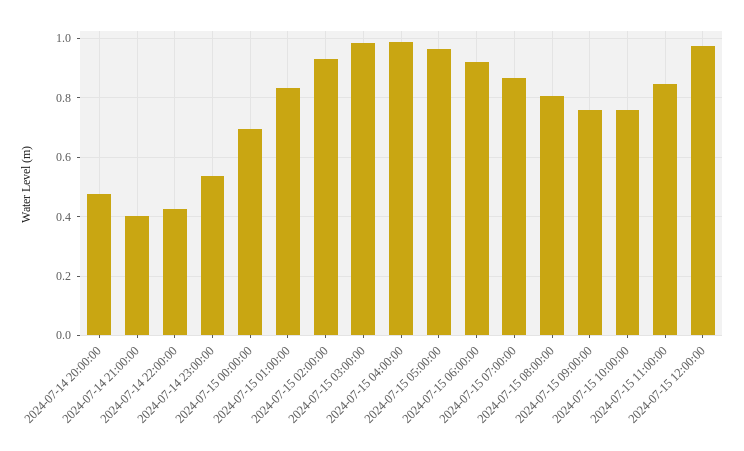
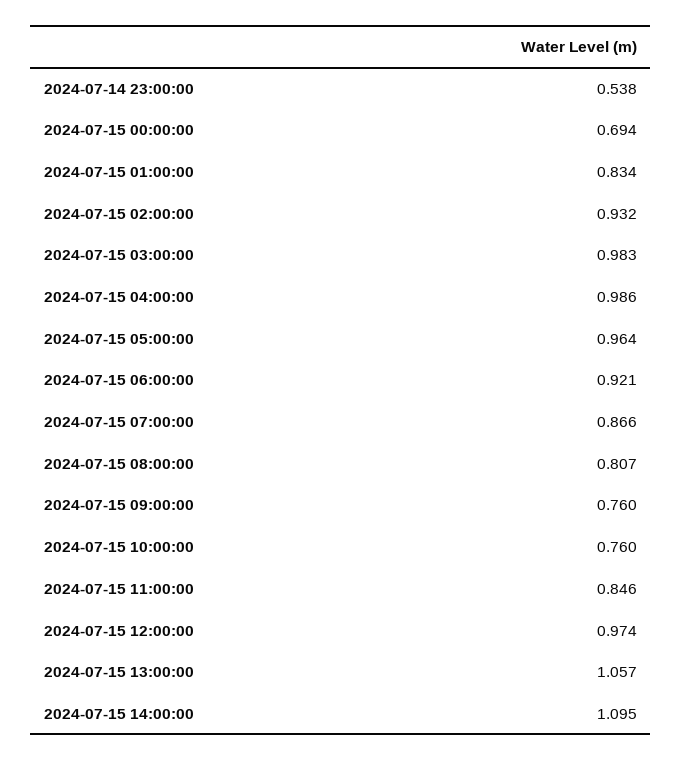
2024-07-14 20:00:00: 0.475 -> none
2024-07-14 21:00:00: 0.4 -> none
2024-07-14 22:00:00: 0.425 -> none
2024-07-15 13:00:00: none -> 1.057
2024-07-15 14:00:00: none -> 1.095

